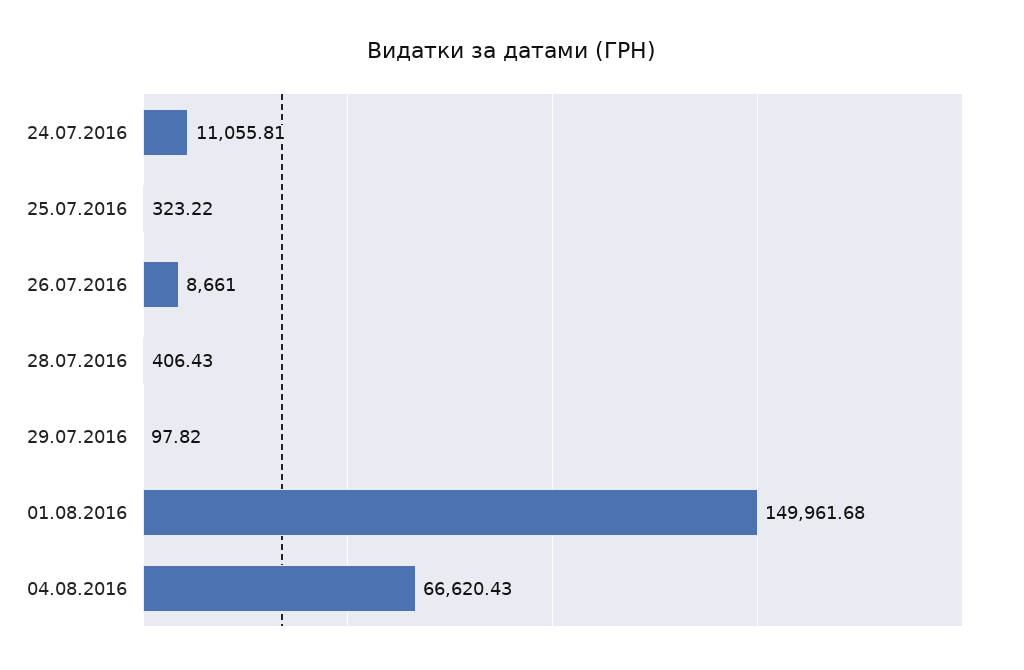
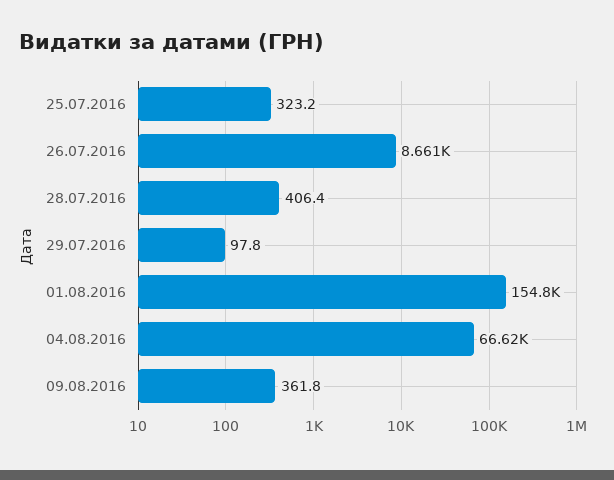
24.07.2016: 11055.81 -> none
01.08.2016: 149961.68 -> 154800
09.08.2016: none -> 361.8

